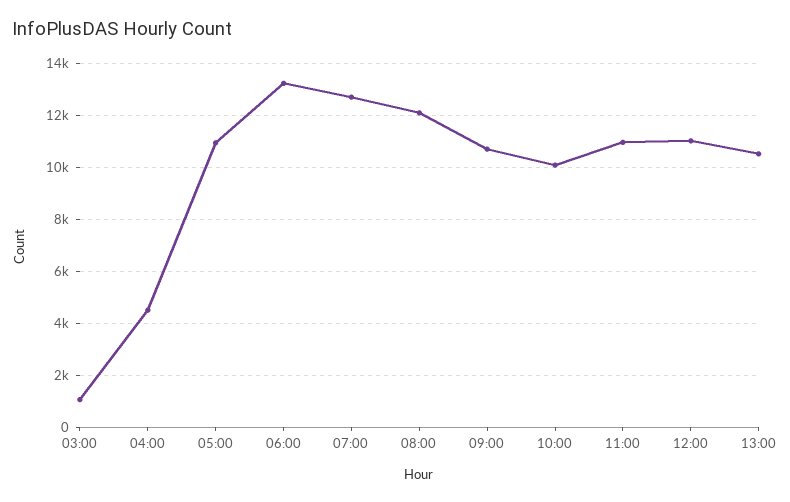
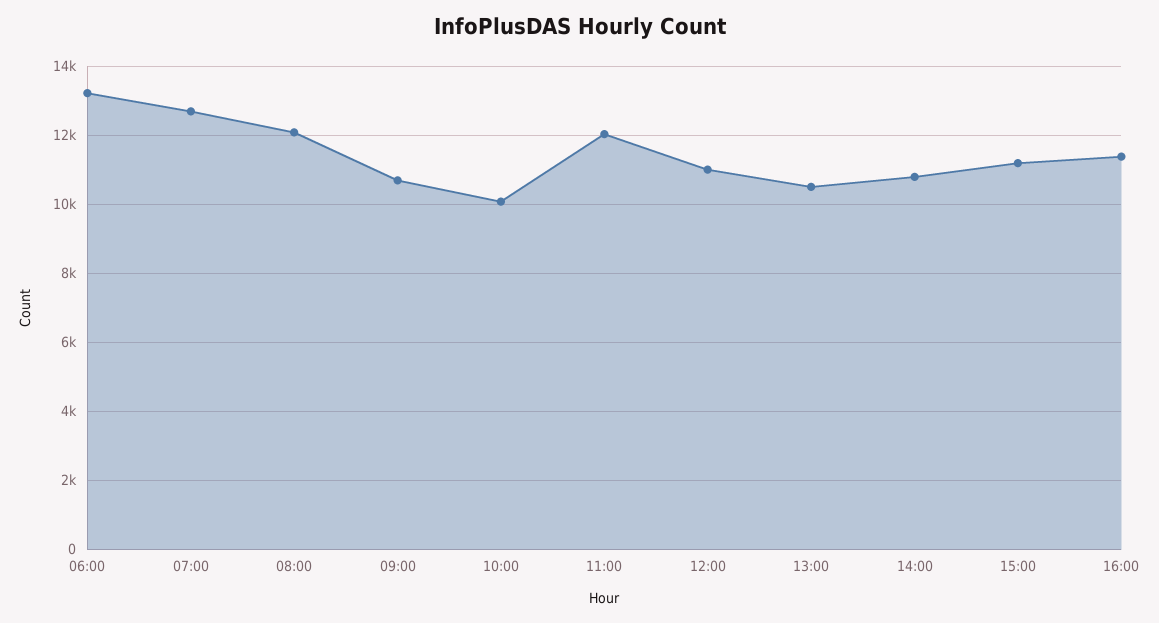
03:00: 1000 -> none
04:00: 4500 -> none
05:00: 11000 -> none
11:00: 11000 -> 12000
14:00: none -> 10800
15:00: none -> 11200
16:00: none -> 11400

